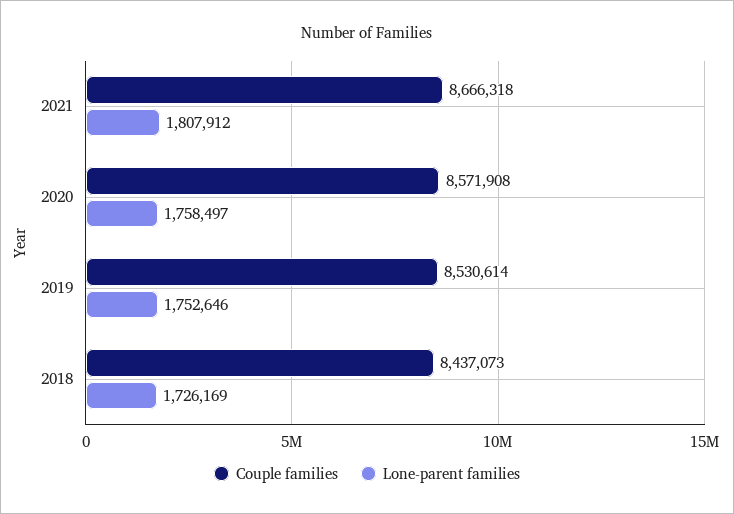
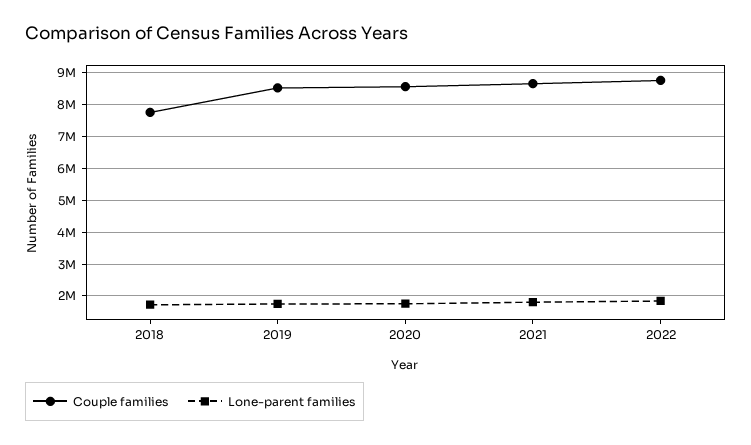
Couple families, 2018: 8437073 -> 7800000
Couple families, 2022: none -> 8800000
Lone-parent families, 2022: none -> 1800000

